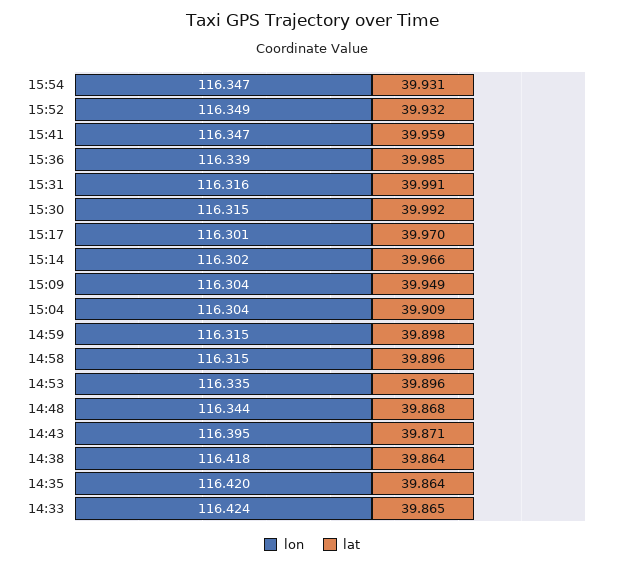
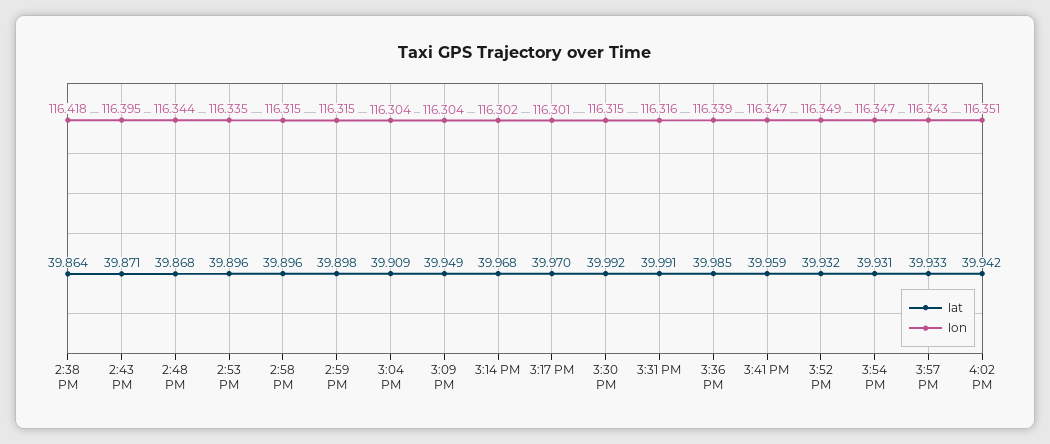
lat, 15:14: 39.966 -> 39.968
lon, 14:35: 116.42 -> none
lat, 14:35: 39.864 -> none
lon, 14:33: 116.424 -> none
lat, 14:33: 39.865 -> none
lat, 3:57 PM: none -> 39.933
lon, 3:57 PM: none -> 116.343
lat, 4:02 PM: none -> 39.942
lon, 4:02 PM: none -> 116.351

